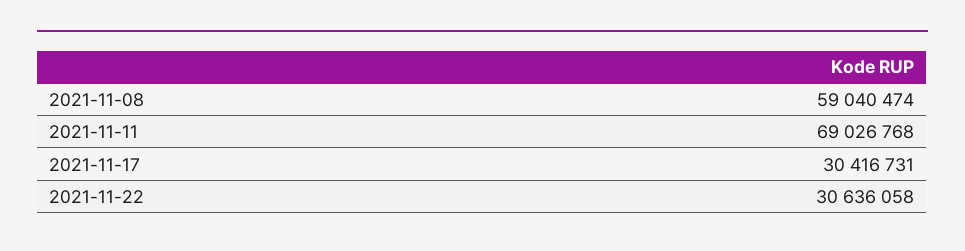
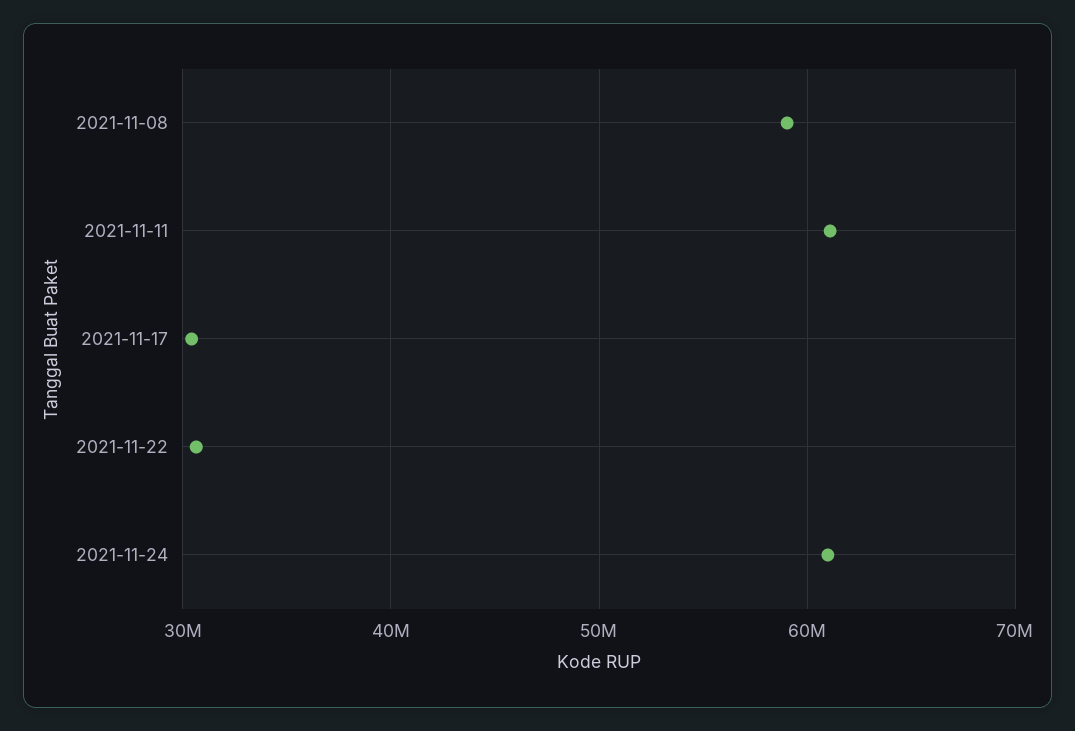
2021-11-11: 69026768 -> 61000000
2021-11-24: none -> 61000000

